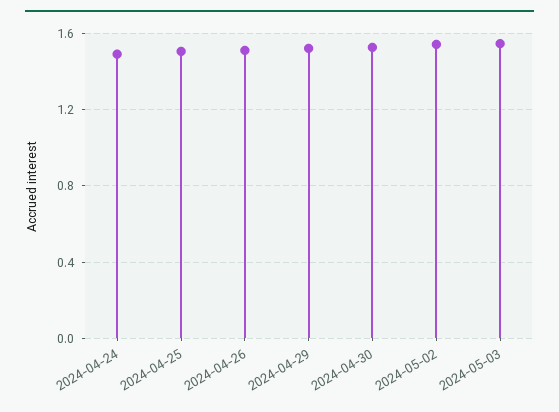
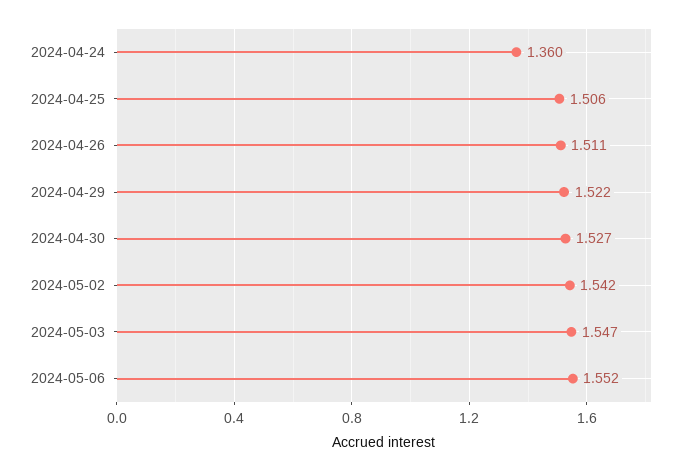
2024-04-24: 1.5 -> 1.36
2024-05-06: none -> 1.552

